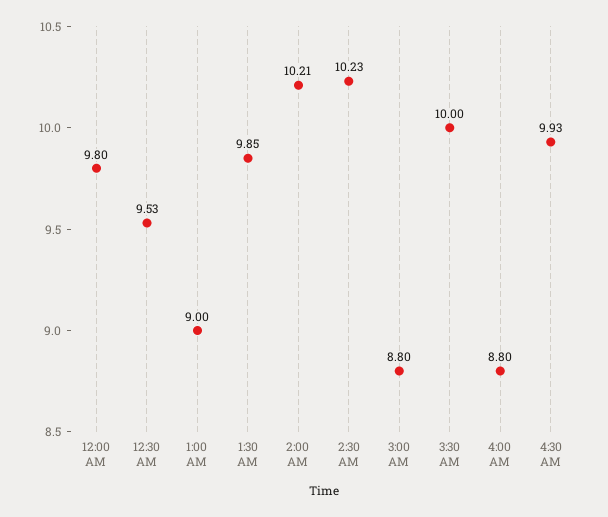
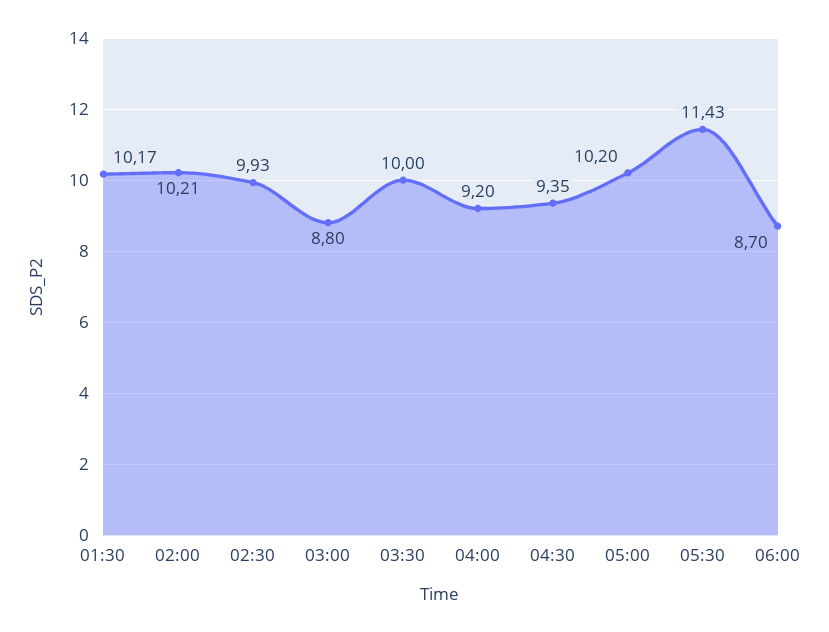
12:00 AM: 9.8 -> none
12:30 AM: 9.53 -> none
1:00 AM: 9 -> none
1:30 AM: 9.85 -> 10.17
2:30 AM: 10.23 -> 9.93
4:00 AM: 8.8 -> 9.2
4:30 AM: 9.93 -> 9.35
05:00: none -> 10.2
05:30: none -> 11.43
06:00: none -> 8.7

